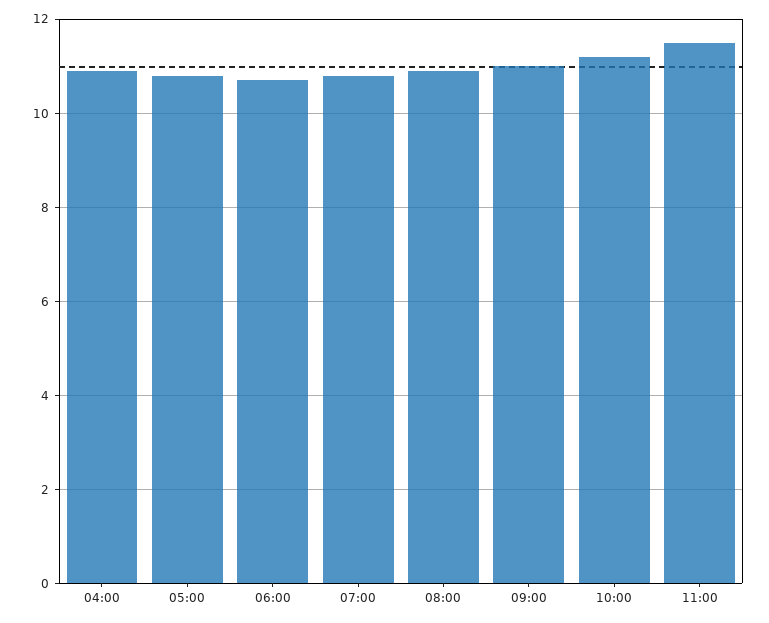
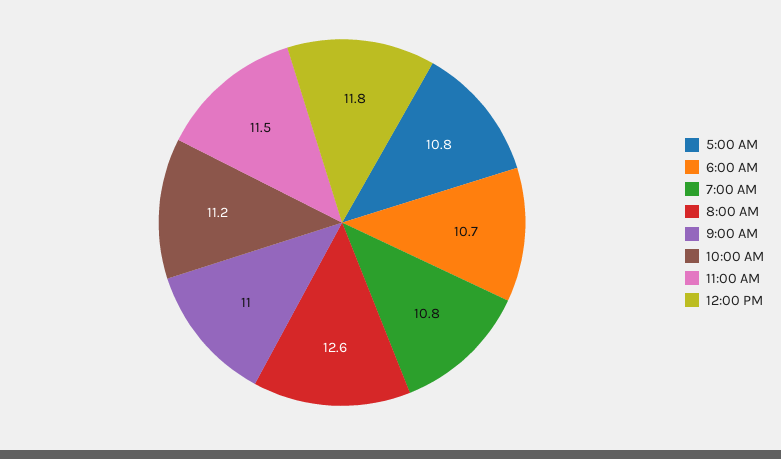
04:00: 11 -> none
08:00: 11 -> 12.6
12:00 PM: none -> 11.8

